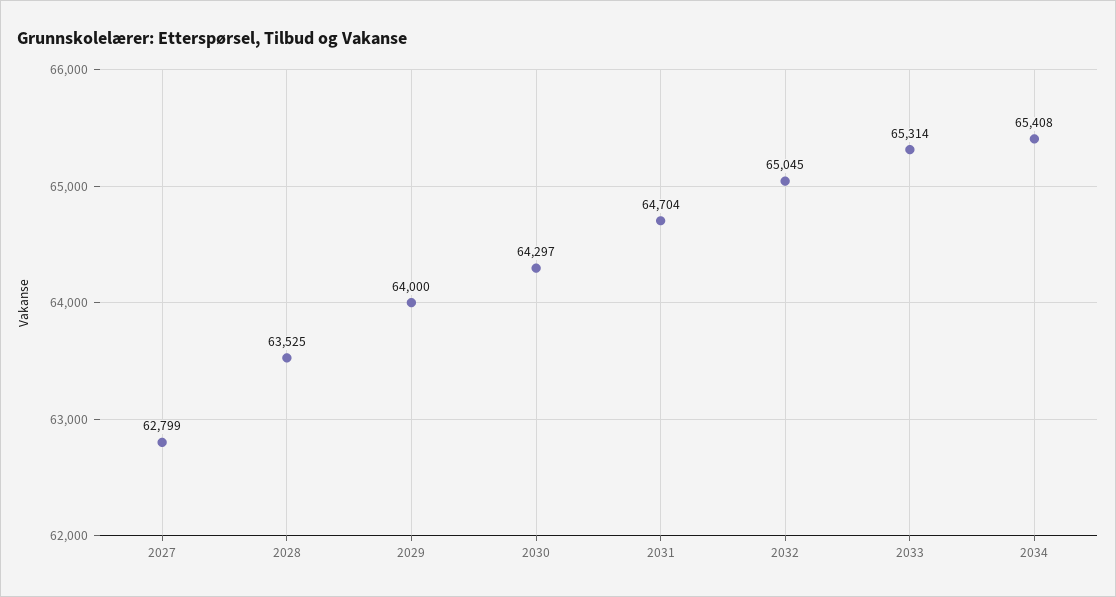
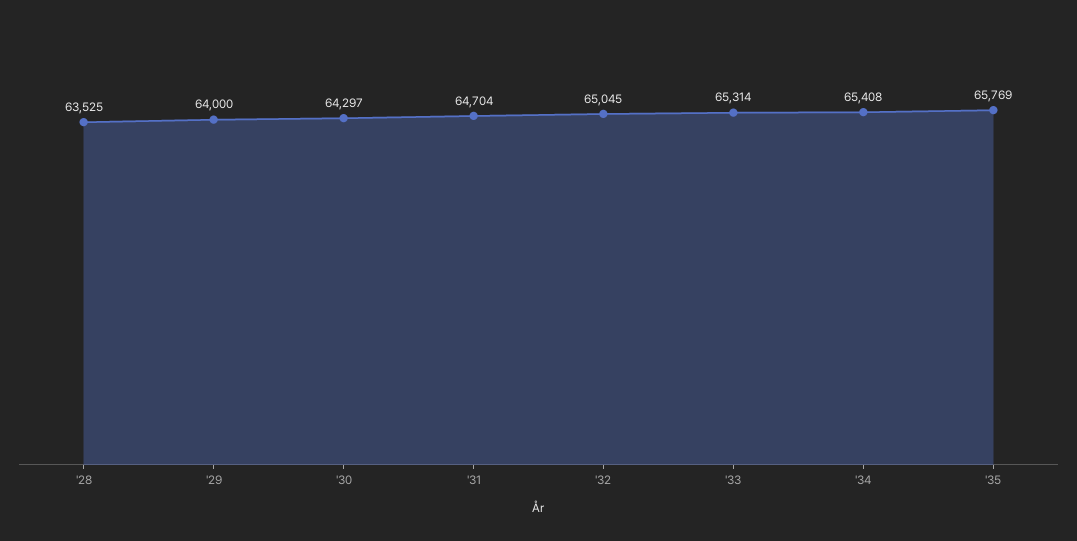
2027: 62799 -> none
'35: none -> 65769

